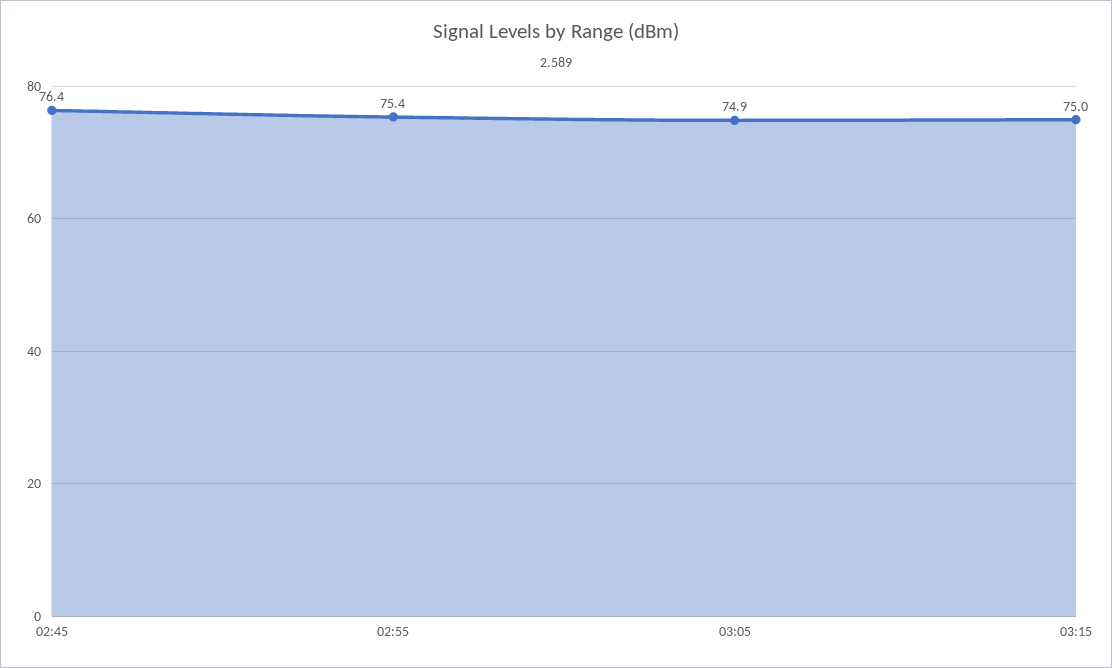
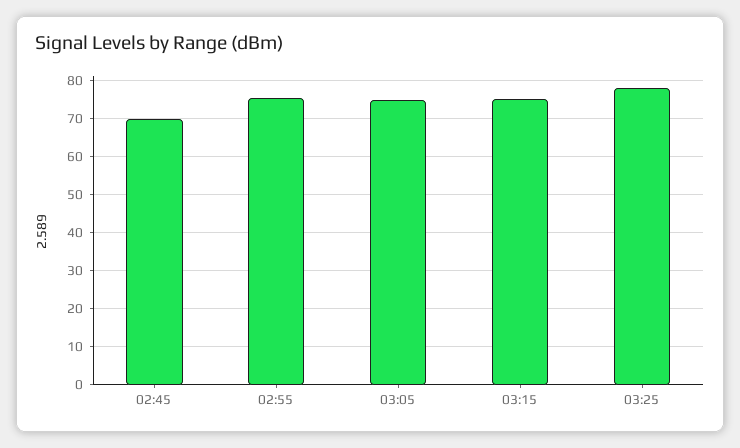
02:45: 76.4 -> 70
03:25: none -> 78

